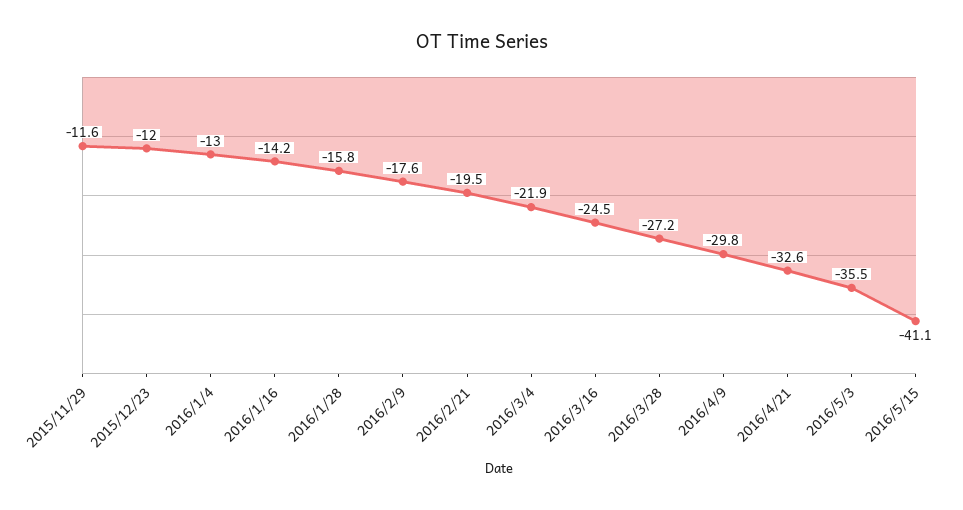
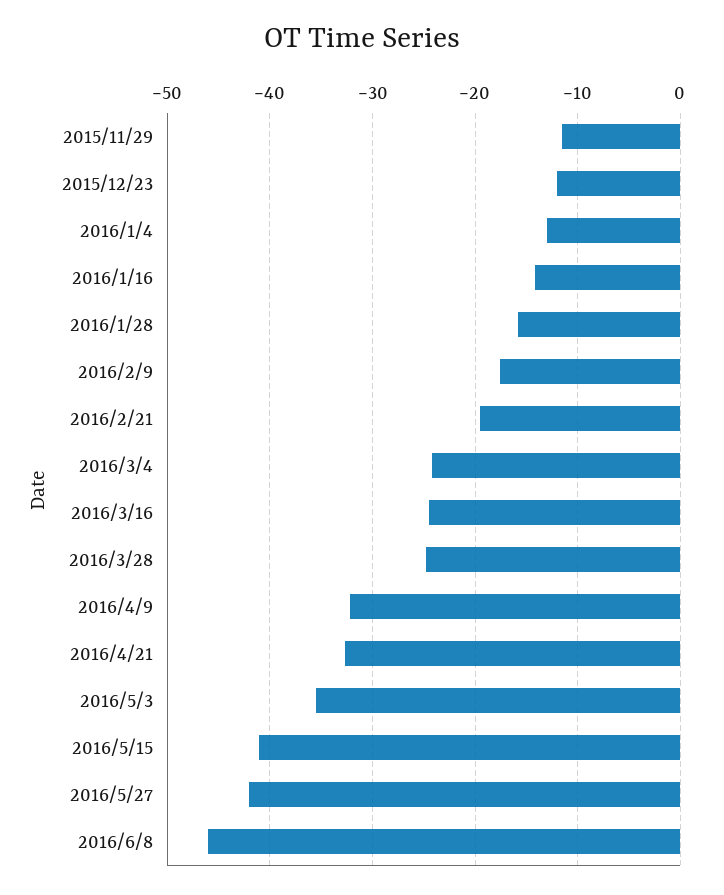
2016/3/4: -21.9 -> -24
2016/3/28: -27.2 -> -25
2016/4/9: -29.8 -> -32
2016/5/27: none -> -42
2016/6/8: none -> -46

